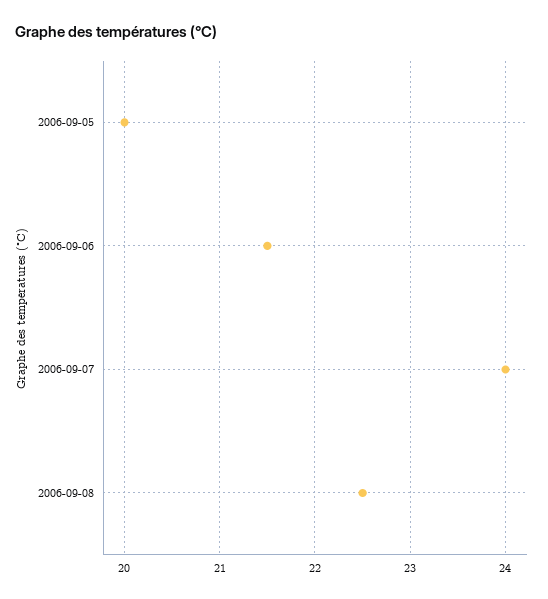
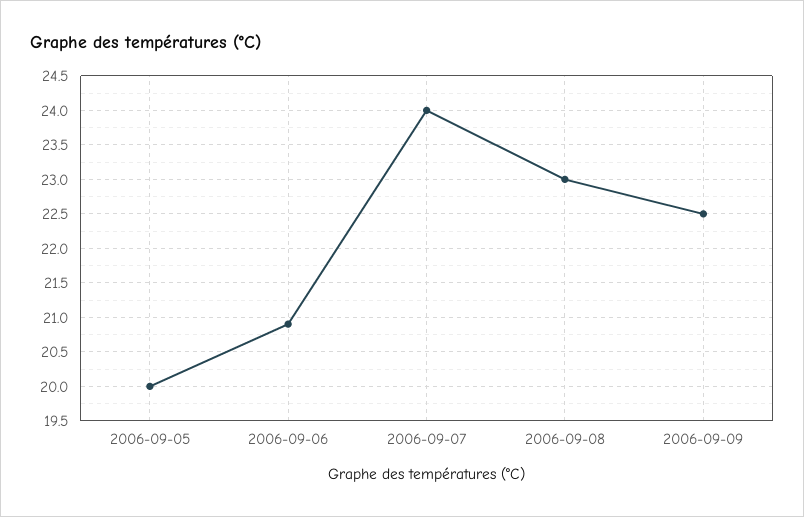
2006-09-06: 21.5 -> 20.9
2006-09-08: 22.5 -> 23
2006-09-09: none -> 22.5

